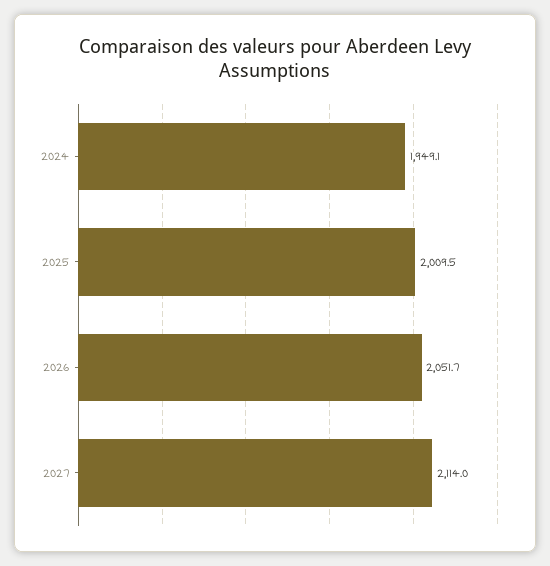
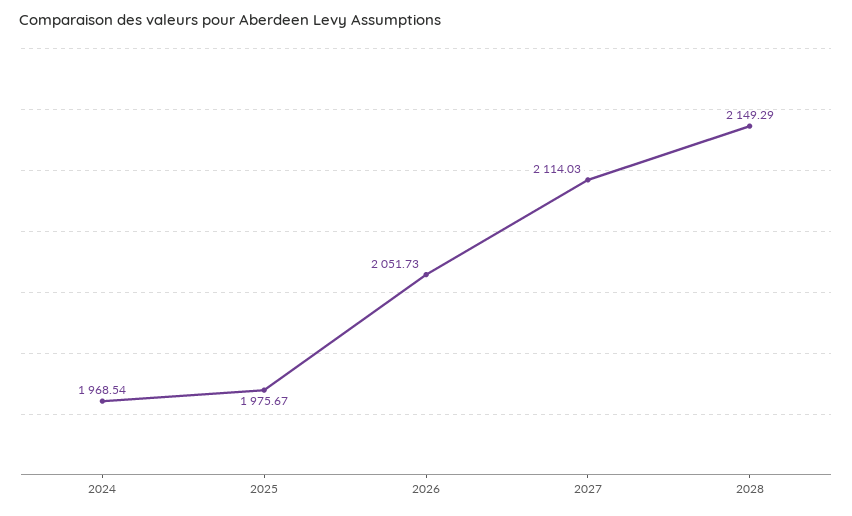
2024: 1949.1 -> 1968.54
2025: 2009.5 -> 1975.67
2028: none -> 2149.29

